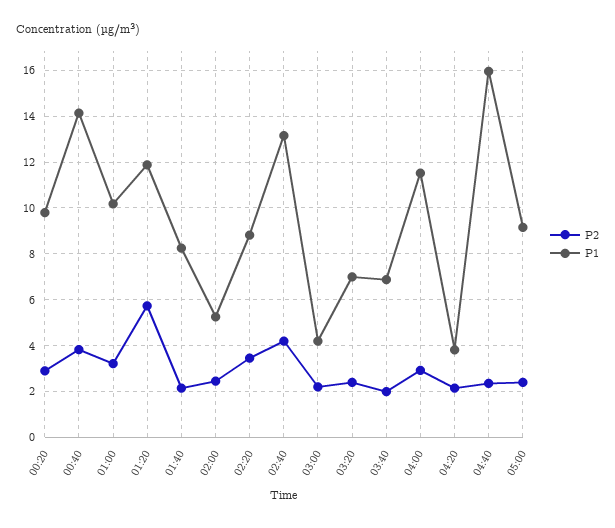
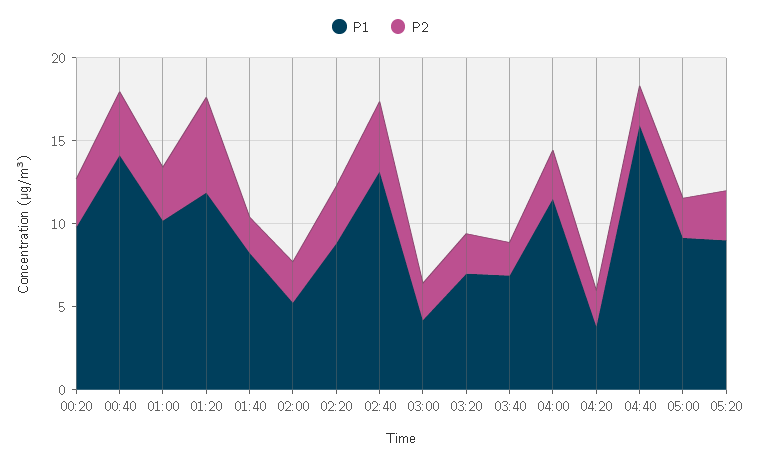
P1, 05:20: none -> 9
P2, 05:20: none -> 3

